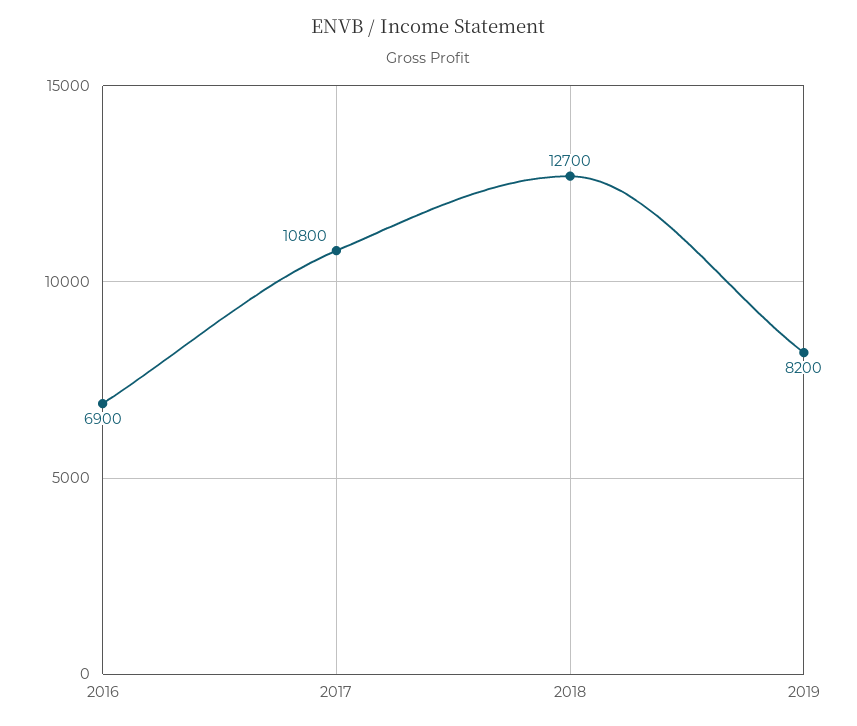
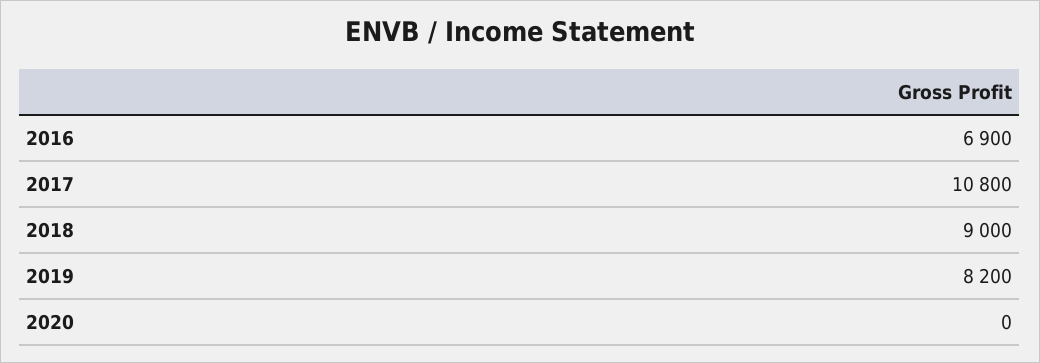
2018: 12700 -> 9000
2020: none -> 0

